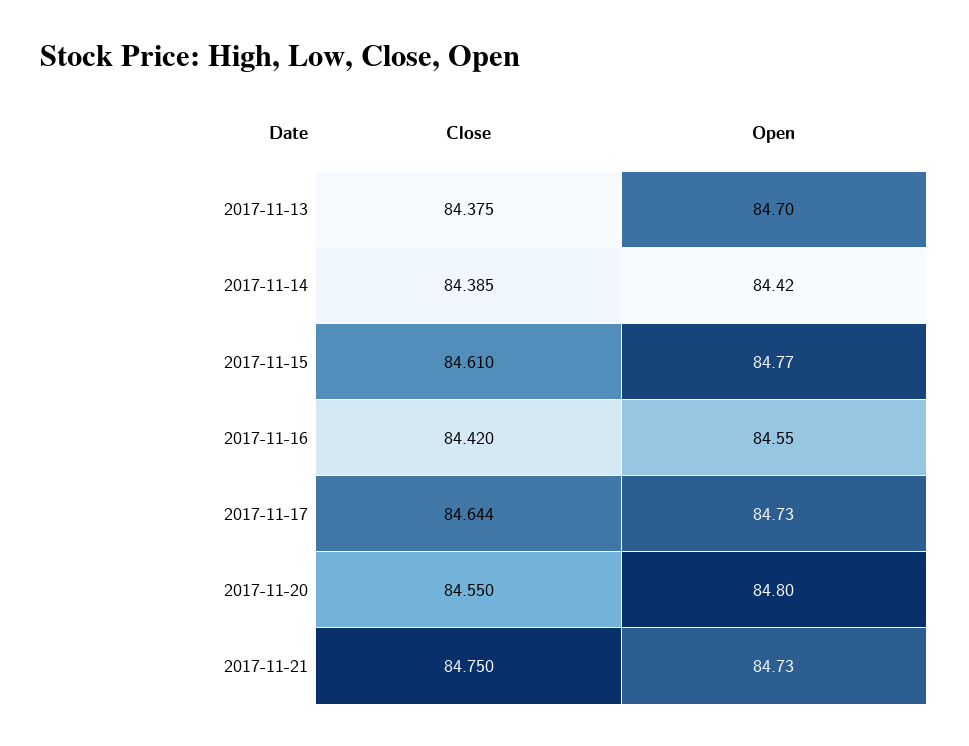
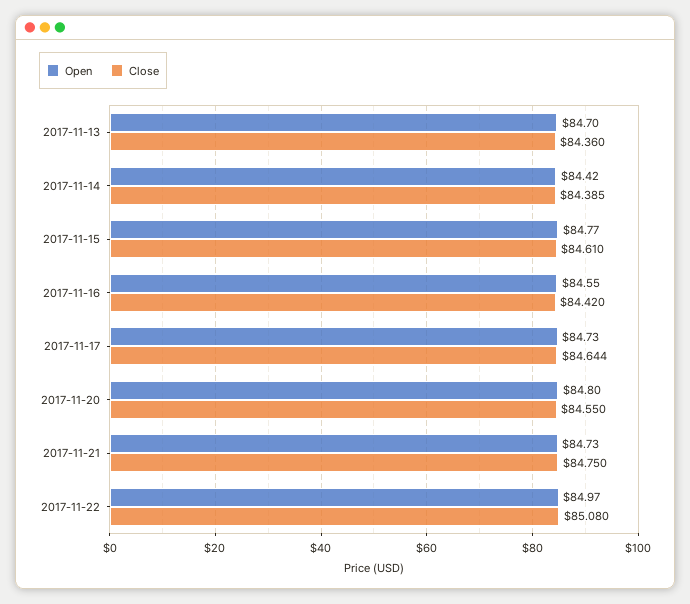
Close, 2017-11-13: 84.375 -> 84.36
Open, 2017-11-22: none -> 84.97
Close, 2017-11-22: none -> 85.08

